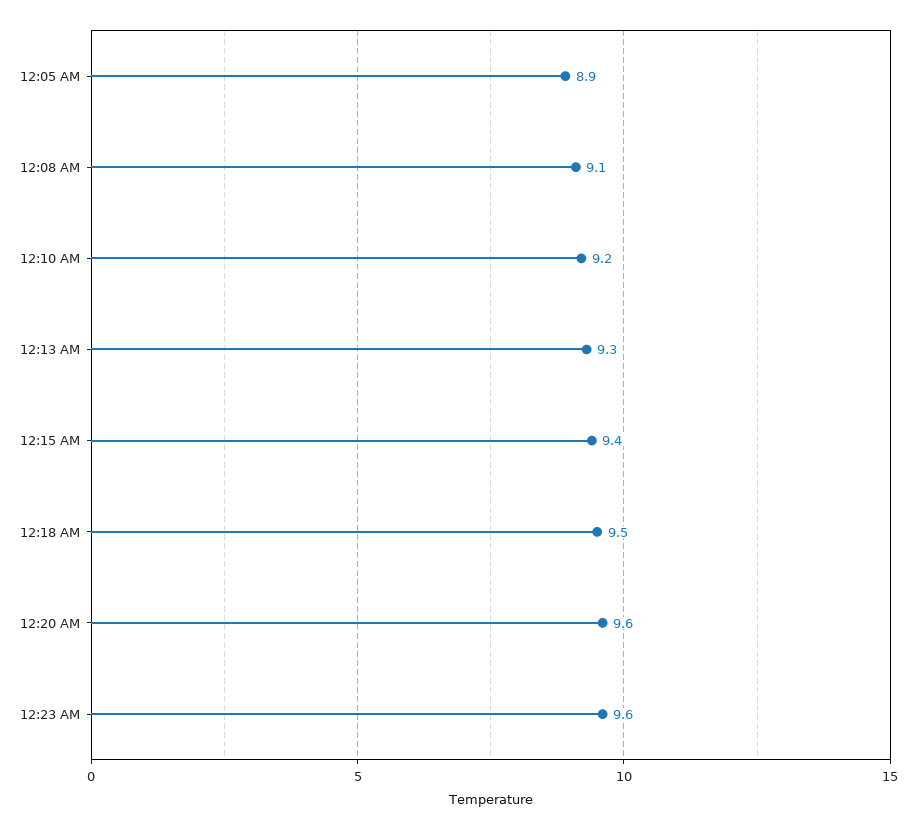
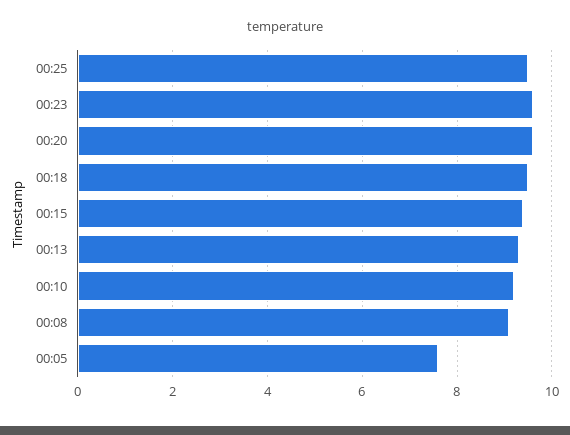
12:05 AM: 8.9 -> 7.5
00:25: none -> 9.5

